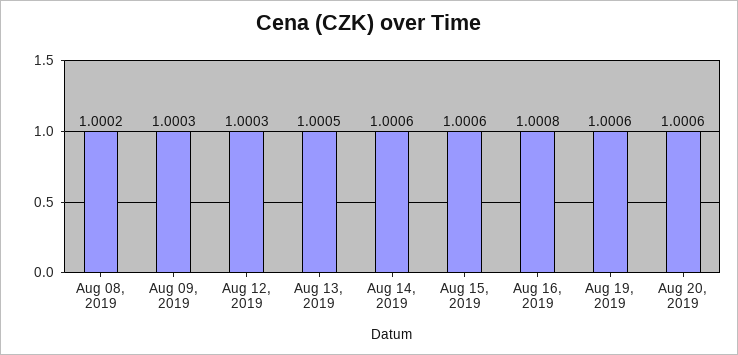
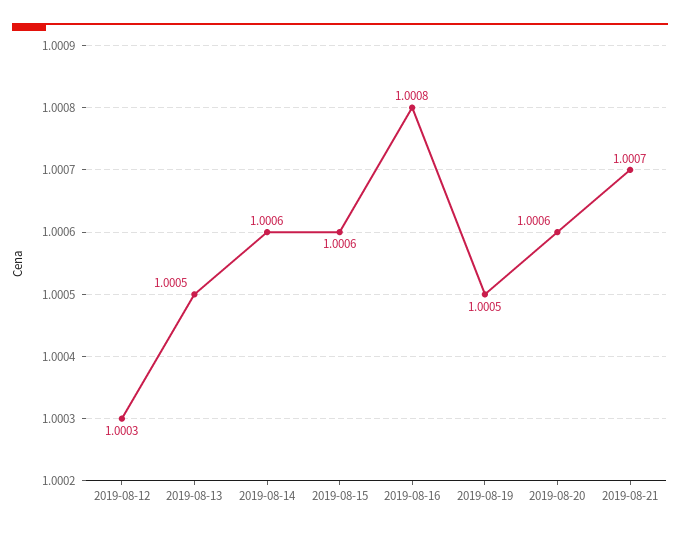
Aug 08, 2019: 1.0002 -> none
Aug 09, 2019: 1.0003 -> none
Aug 19, 2019: 1.0006 -> 1.0005
2019-08-21: none -> 1.0007

